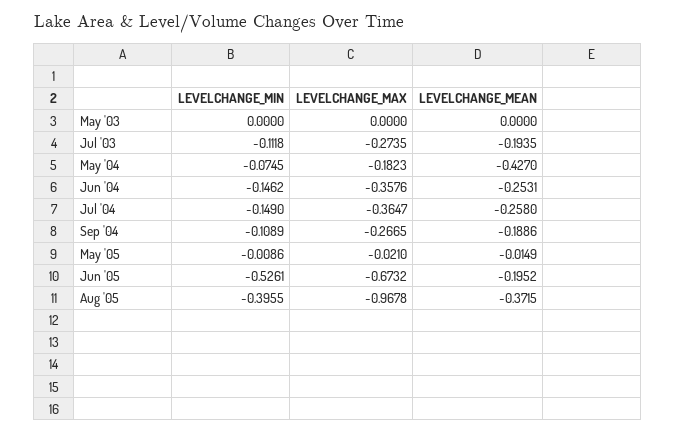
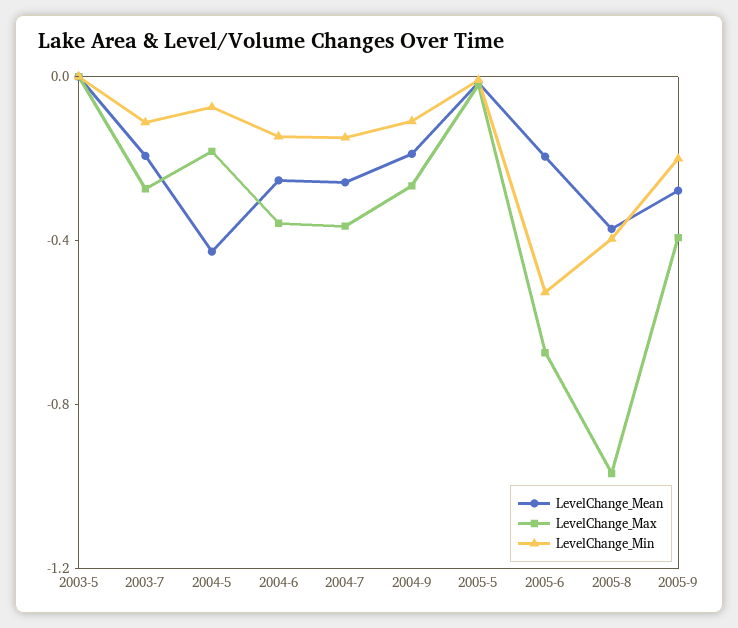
LEVELCHANGE_MEAN, 2005-9: none -> -0.3
LEVELCHANGE_MAX, 2005-9: none -> -0.4
LEVELCHANGE_MIN, 2005-9: none -> -0.2

